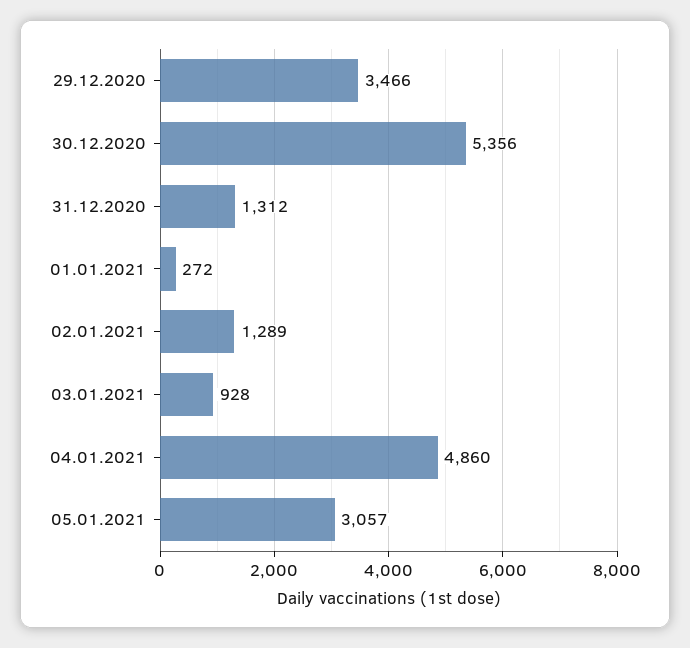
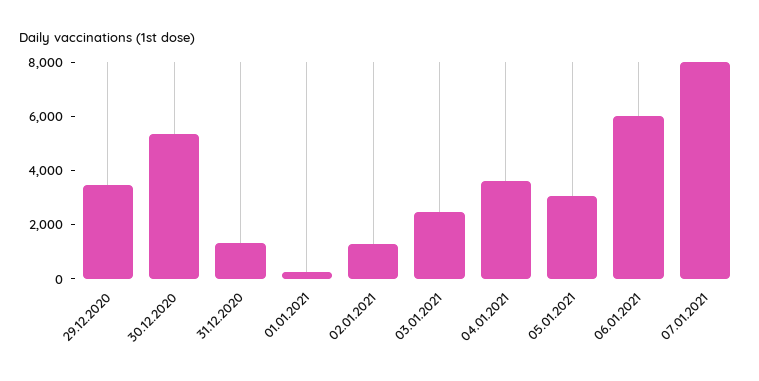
03.01.2021: 928 -> 2500
04.01.2021: 4860 -> 3500
06.01.2021: none -> 6000
07.01.2021: none -> 8000

